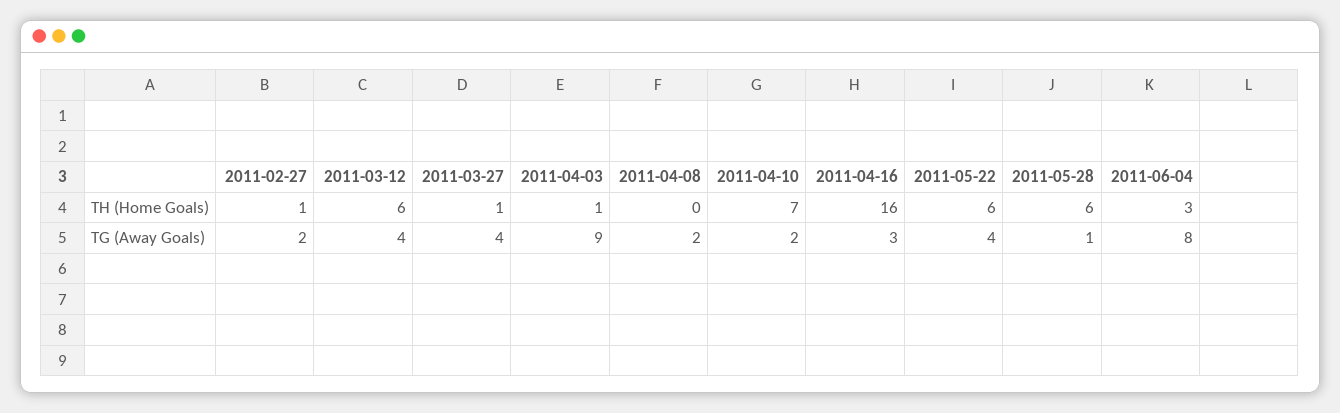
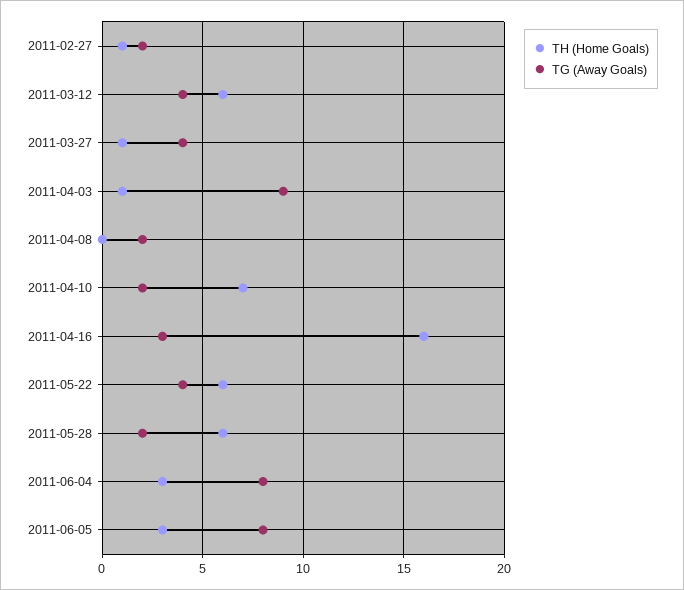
TG (Away Goals), 2011-05-28: 1 -> 2
TH (Home Goals), 2011-06-05: none -> 3
TG (Away Goals), 2011-06-05: none -> 8

